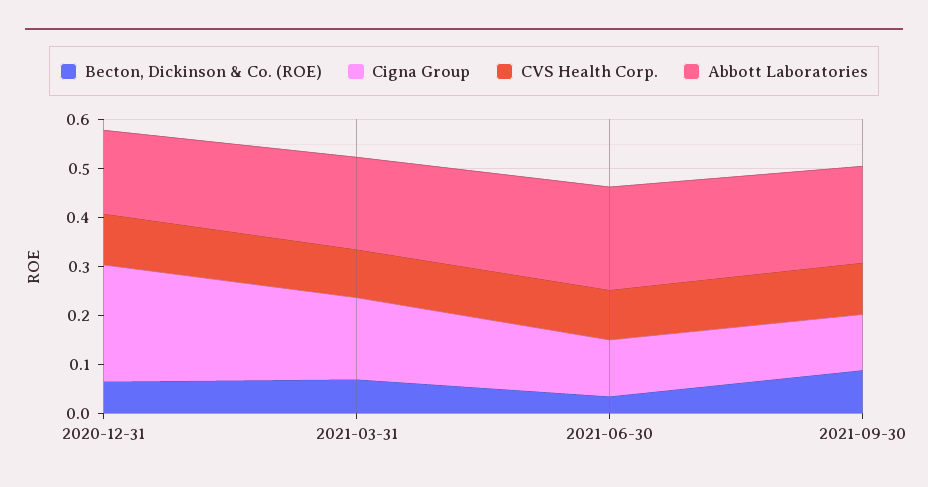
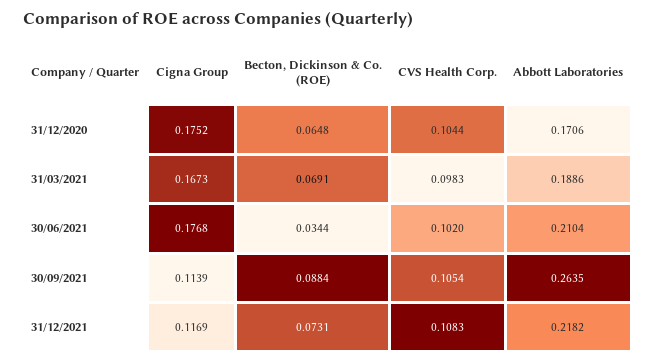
Cigna Group, 2020-12-31: 0.24 -> 0.1752
Cigna Group, 2021-06-30: 0.12 -> 0.1768
Abbott Laboratories, 2021-09-30: 0.2 -> 0.2635
Cigna Group, 31/12/2021: none -> 0.1169
Becton, Dickinson & Co. (ROE), 31/12/2021: none -> 0.0731
CVS Health Corp., 31/12/2021: none -> 0.1083
Abbott Laboratories, 31/12/2021: none -> 0.2182

